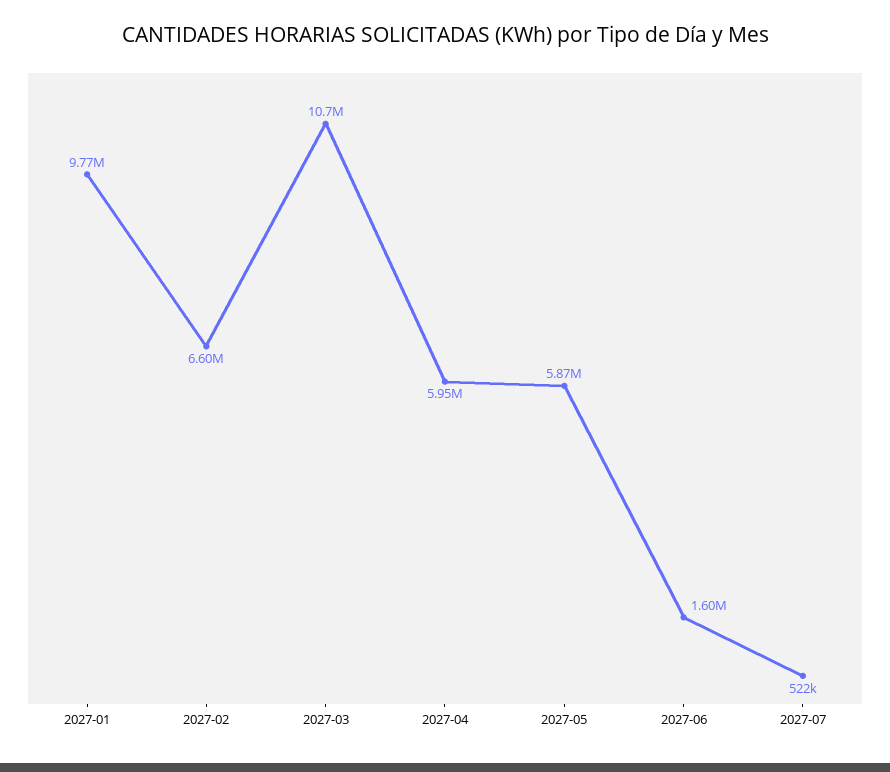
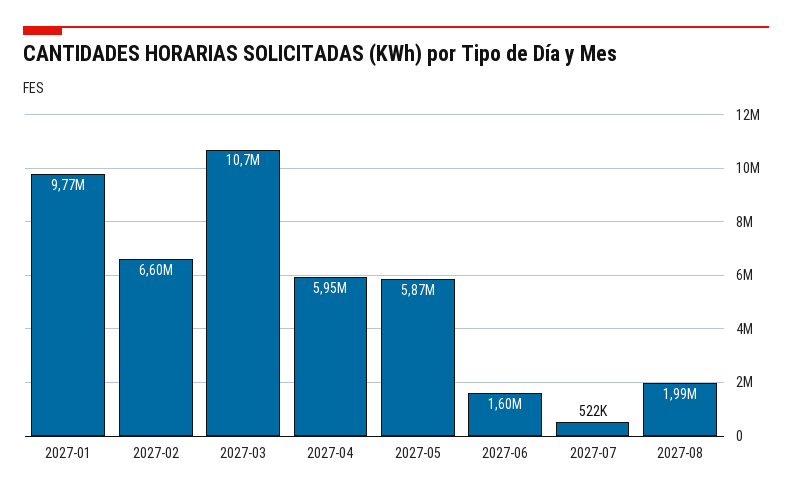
2027-08: none -> 1990000

